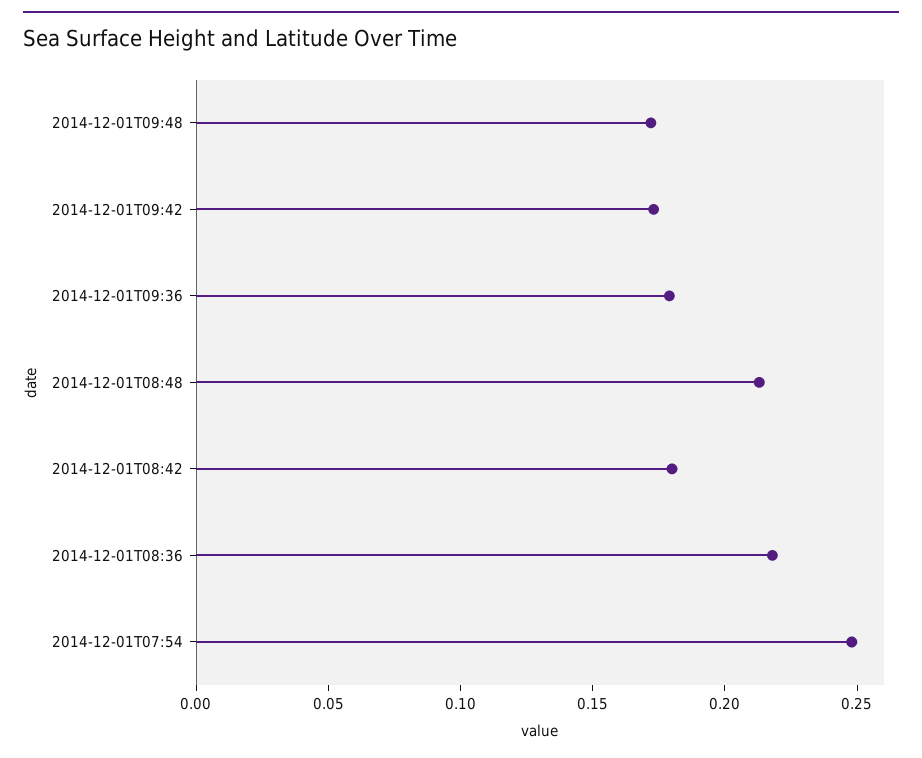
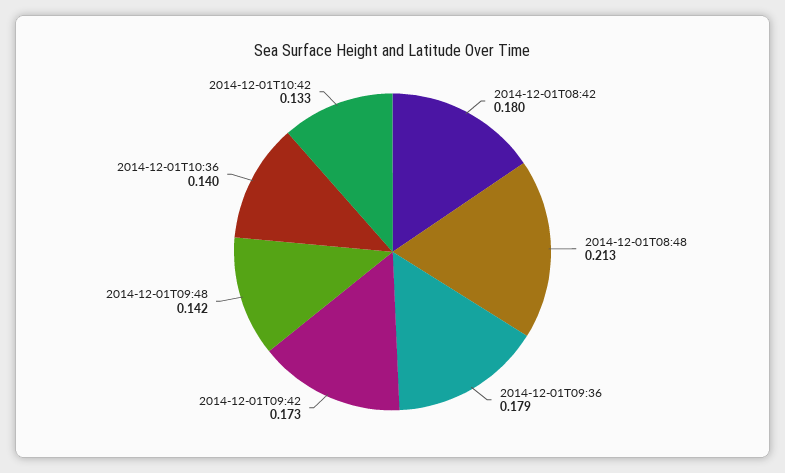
2014-12-01T09:48: 0.17 -> 0.142
2014-12-01T08:36: 0.22 -> none
2014-12-01T07:54: 0.25 -> none
2014-12-01T10:36: none -> 0.14
2014-12-01T10:42: none -> 0.133

